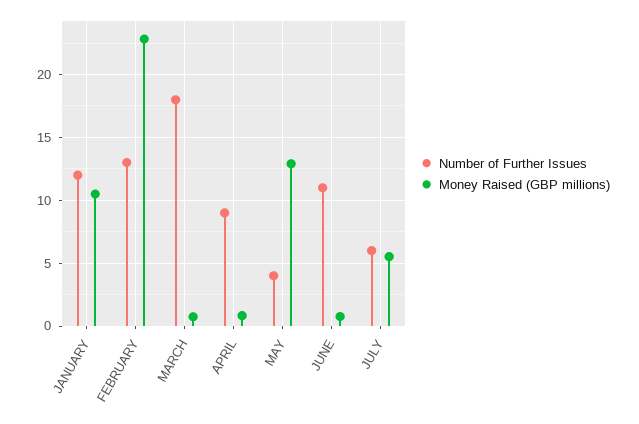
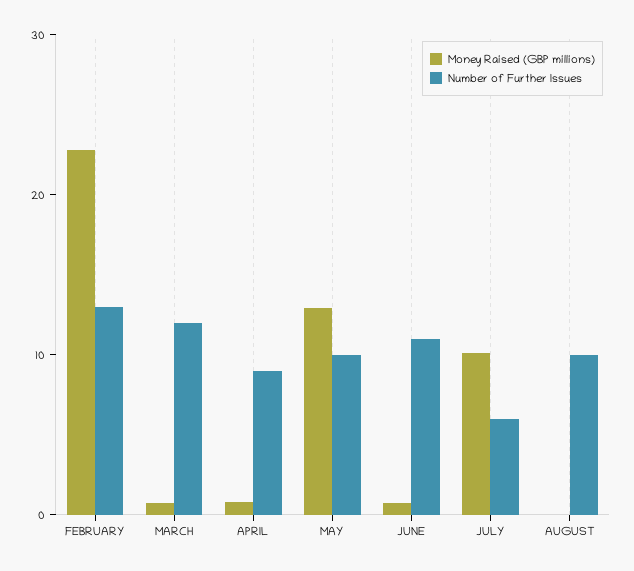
Number of Further Issues, JANUARY: 12 -> none
Money Raised (GBP millions), JANUARY: 10.5 -> none
Number of Further Issues, MARCH: 18 -> 12
Number of Further Issues, MAY: 4 -> 10
Money Raised (GBP millions), JULY: 5.5 -> 10
Money Raised (GBP millions), AUGUST: none -> 0
Number of Further Issues, AUGUST: none -> 10

